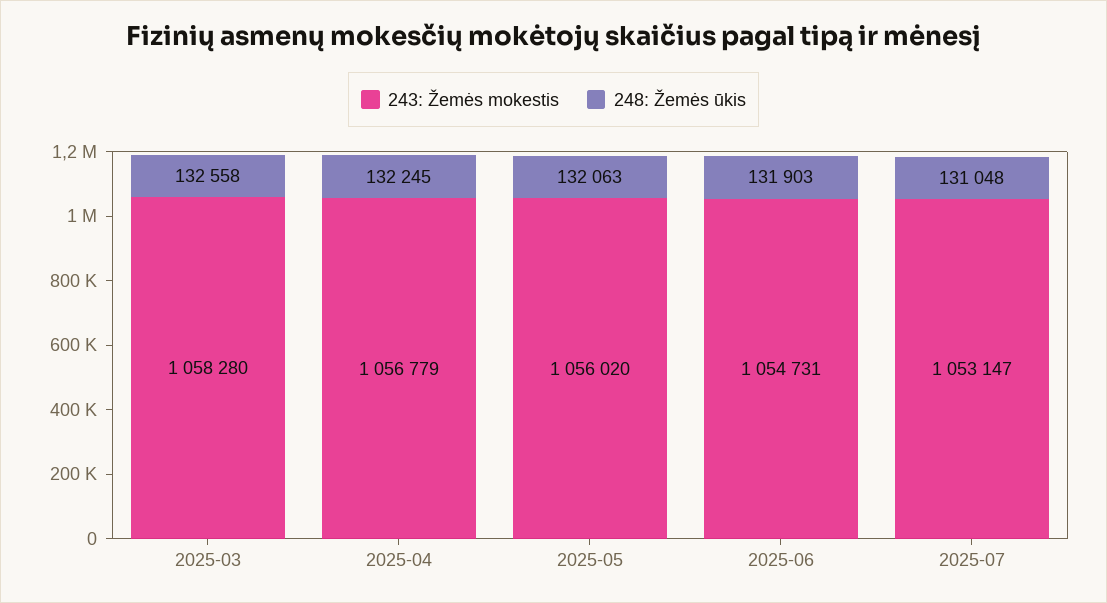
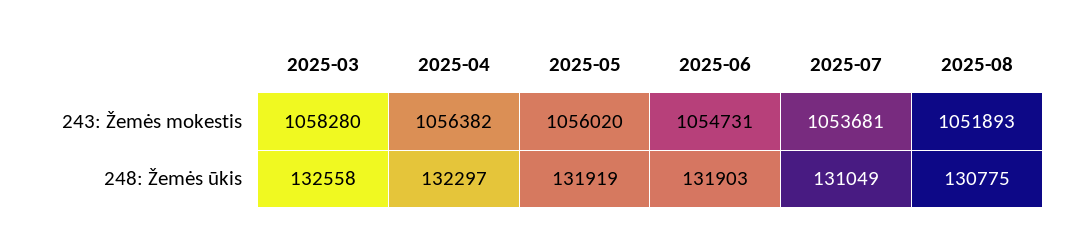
243: Žemės mokestis, 2025-04: 1056779 -> 1056382
248: Žemės ūkis, 2025-04: 132245 -> 132297
248: Žemės ūkis, 2025-05: 132063 -> 131919
243: Žemės mokestis, 2025-07: 1053147 -> 1053681
248: Žemės ūkis, 2025-07: 131048 -> 131049
243: Žemės mokestis, 2025-08: none -> 1051893
248: Žemės ūkis, 2025-08: none -> 130775

